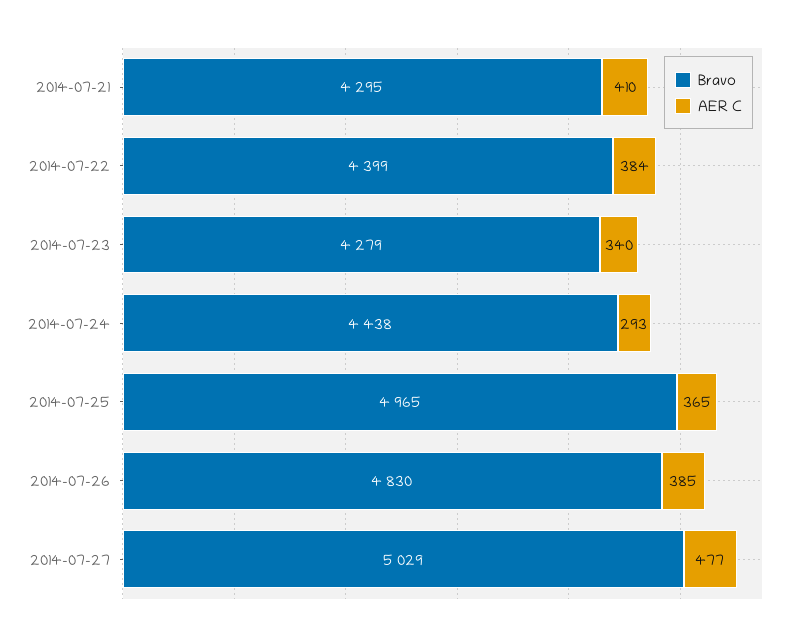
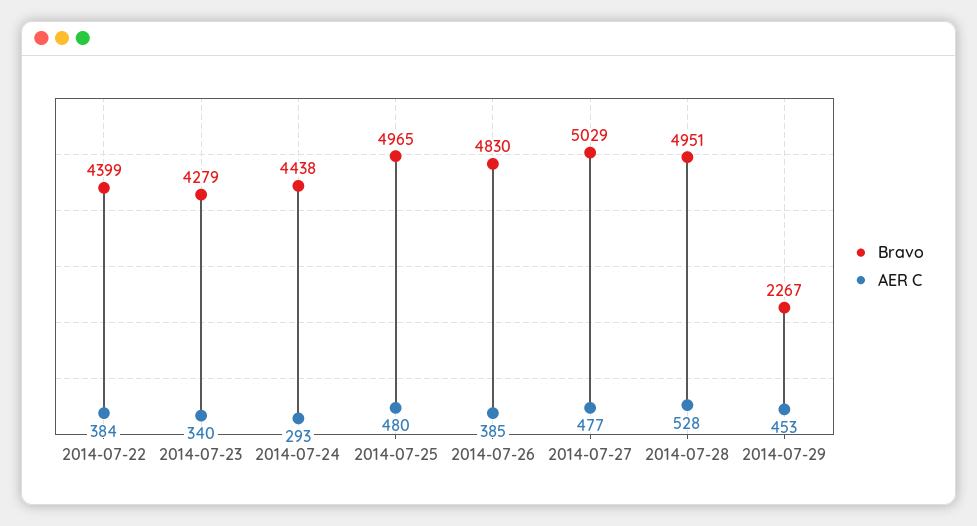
Bravo, 2014-07-21: 4295 -> none
AER C, 2014-07-21: 410 -> none
AER C, 2014-07-25: 365 -> 480
Bravo, 2014-07-28: none -> 4951
AER C, 2014-07-28: none -> 528
Bravo, 2014-07-29: none -> 2267
AER C, 2014-07-29: none -> 453

